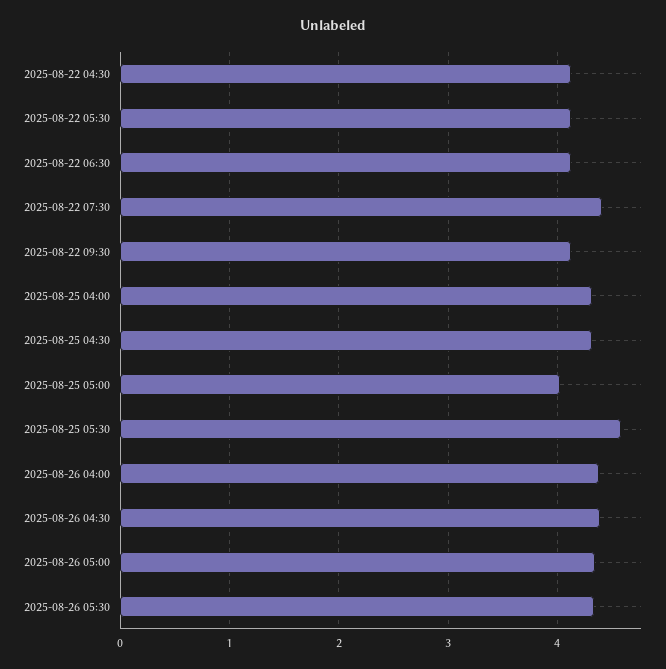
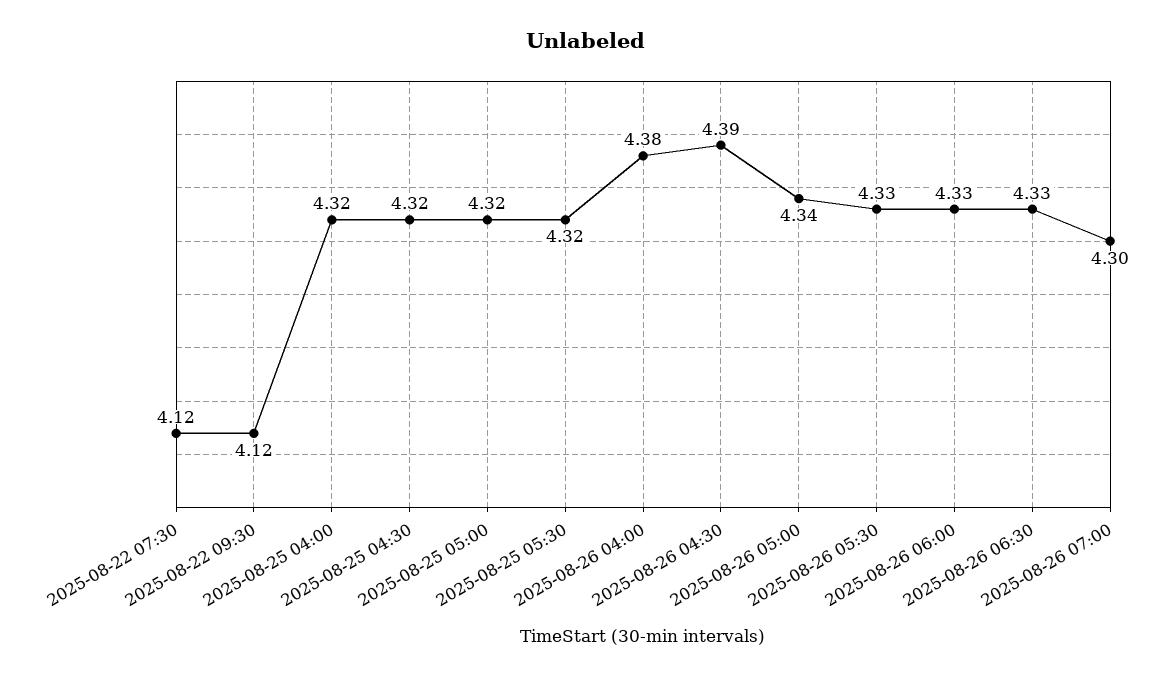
2025-08-22 04:30: 4.1 -> none
2025-08-22 05:30: 4.1 -> none
2025-08-22 06:30: 4.1 -> none
2025-08-22 07:30: 4.4 -> 4.12
2025-08-25 05:00: 4 -> 4.32
2025-08-25 05:30: 4.6 -> 4.32
2025-08-26 06:00: none -> 4.33
2025-08-26 06:30: none -> 4.33
2025-08-26 07:00: none -> 4.3

